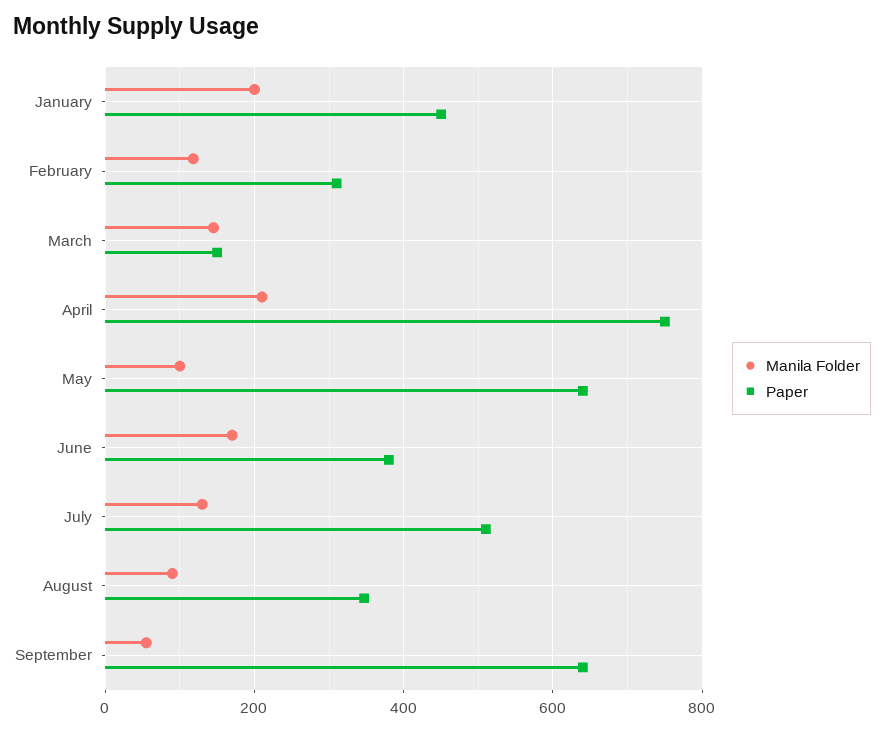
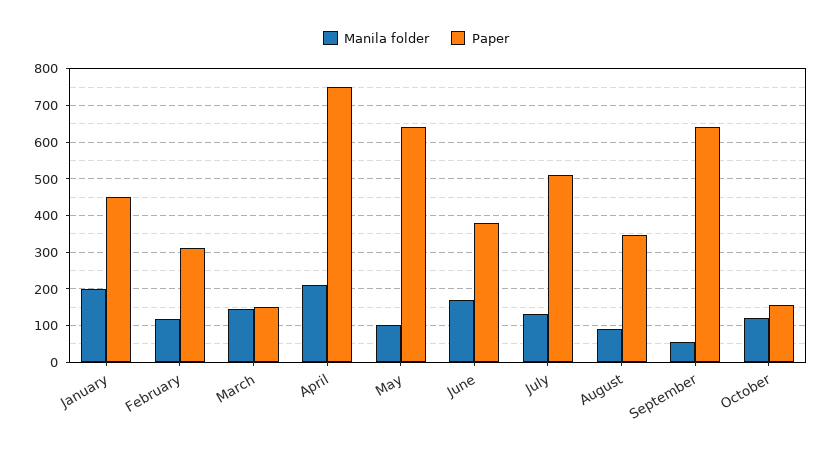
Manila Folder, October: none -> 120
Paper, October: none -> 160

